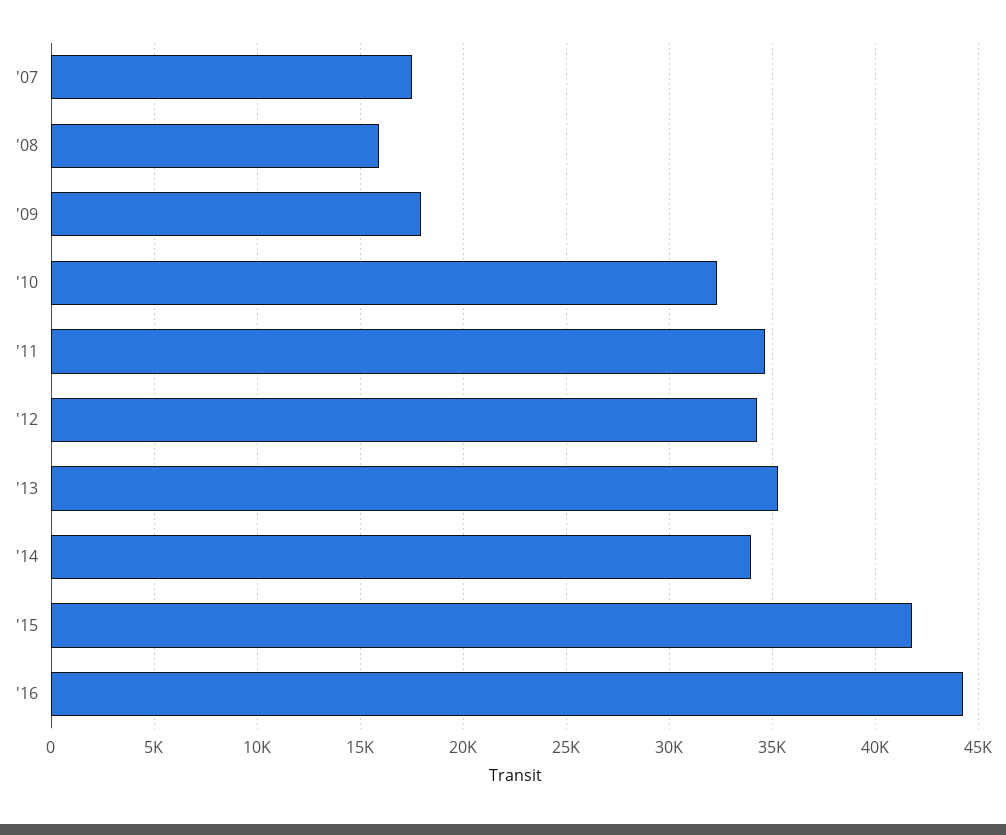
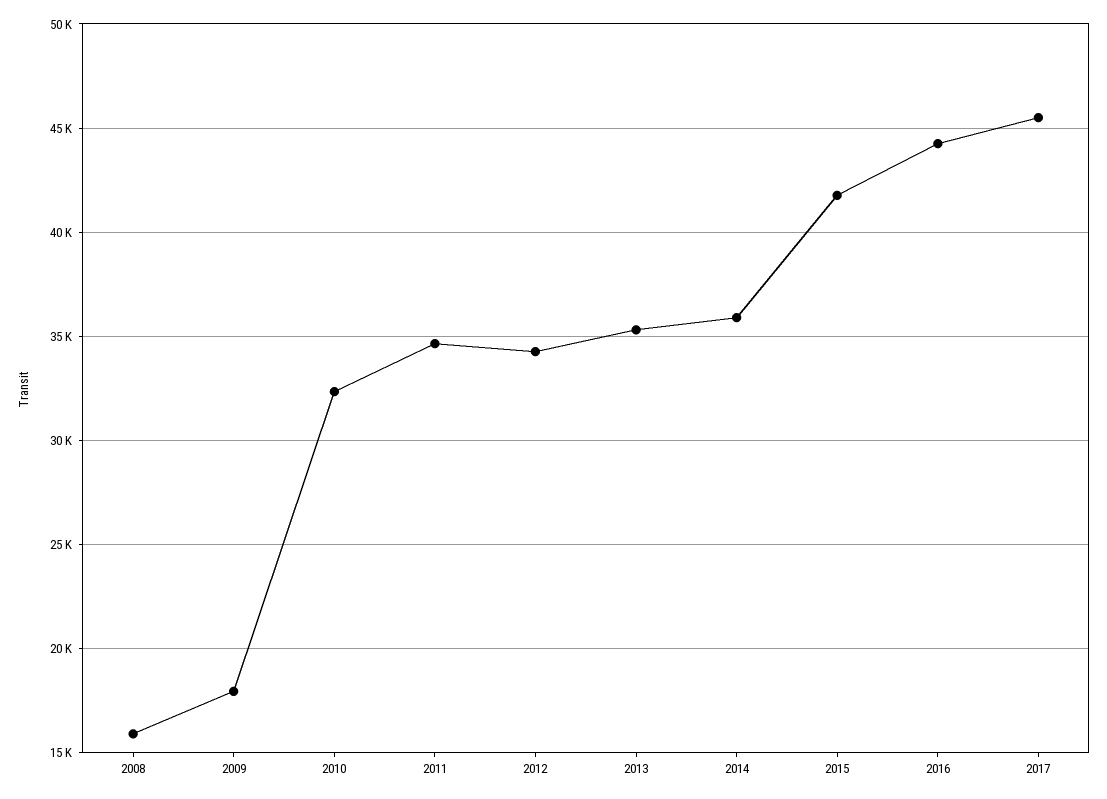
'07: 17500 -> none
'14: 34000 -> 36000
2017: none -> 45500

